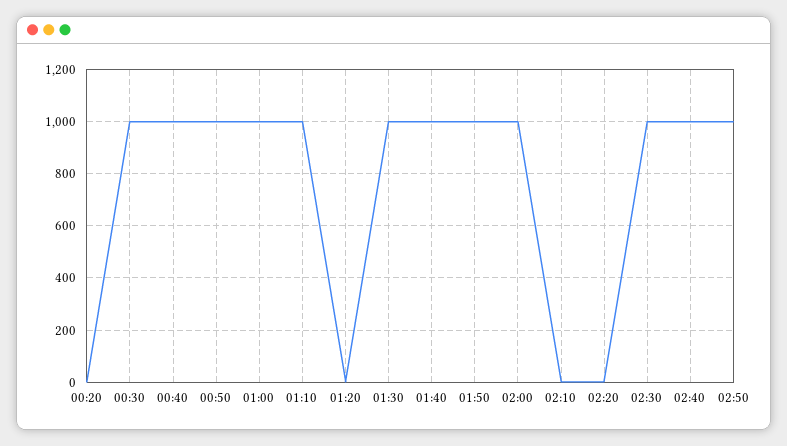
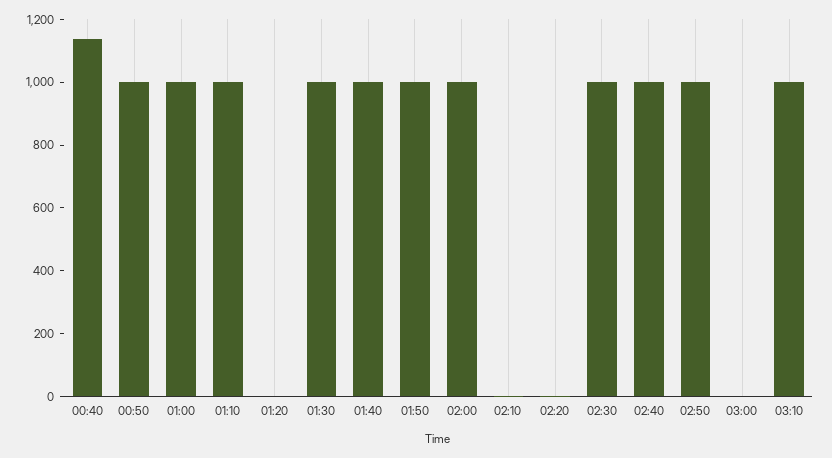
00:20: 0 -> none
00:30: 1000 -> none
00:40: 1000 -> 1150
03:00: none -> 0
03:10: none -> 1000

